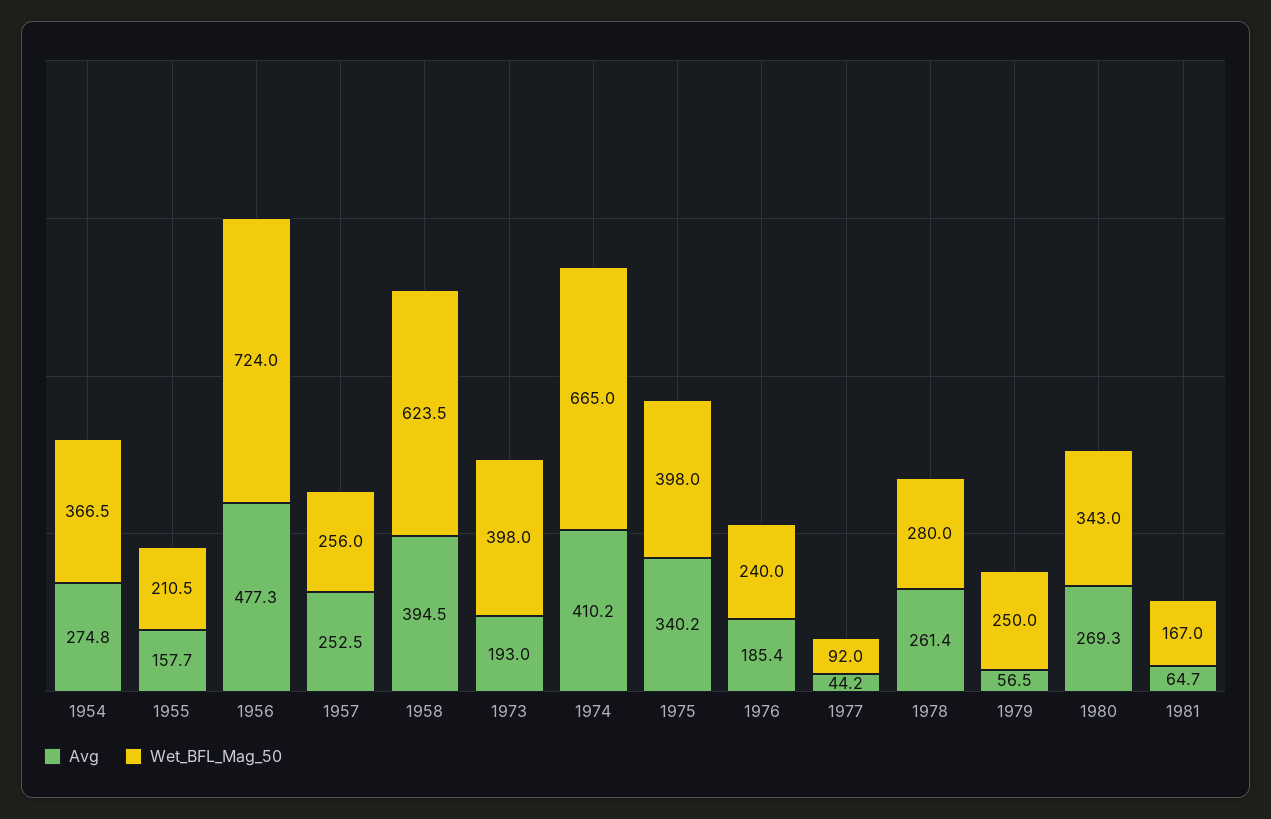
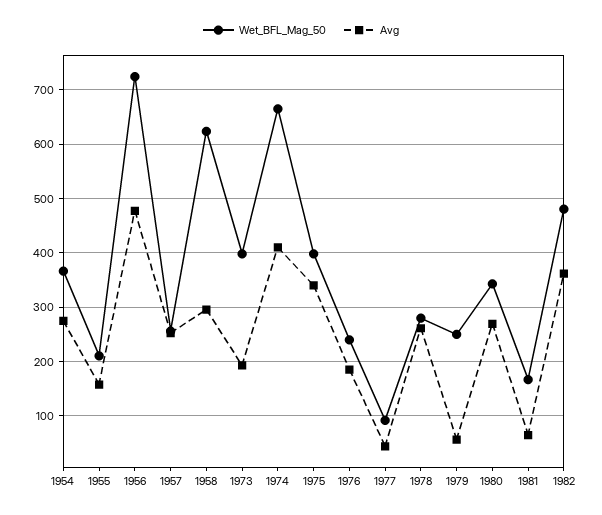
Avg, 1958: 394.5 -> 300
Wet_BFL_Mag_50, 1982: none -> 480
Avg, 1982: none -> 360

